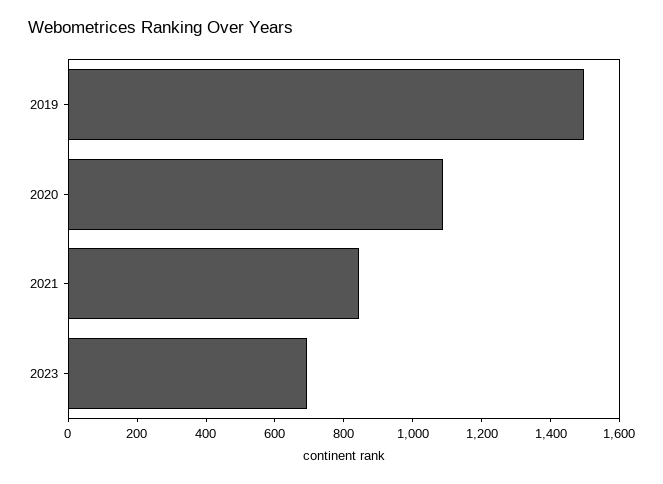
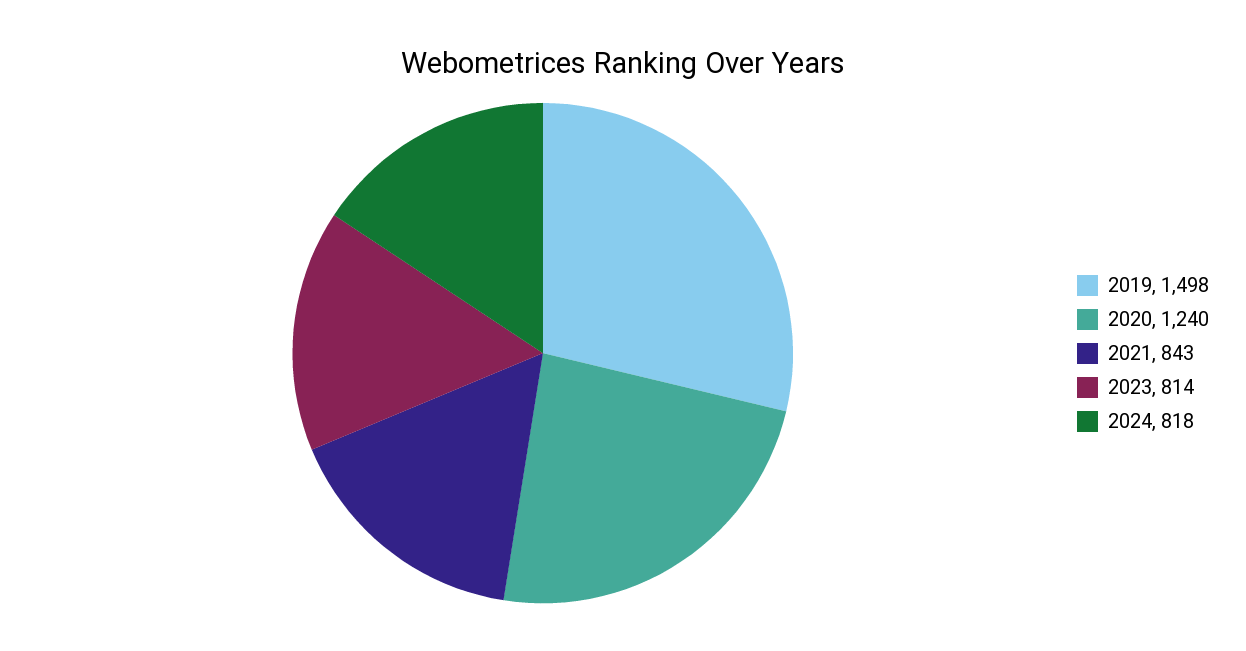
2020: 1100 -> 1240
2023: 700 -> 814
2024: none -> 818

